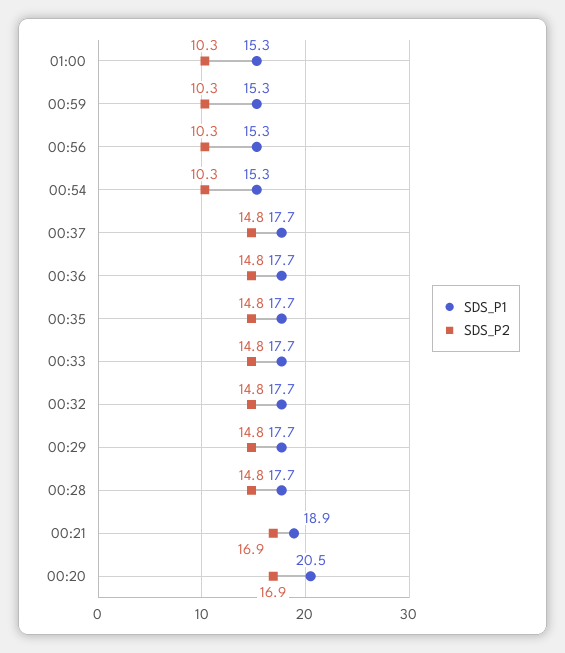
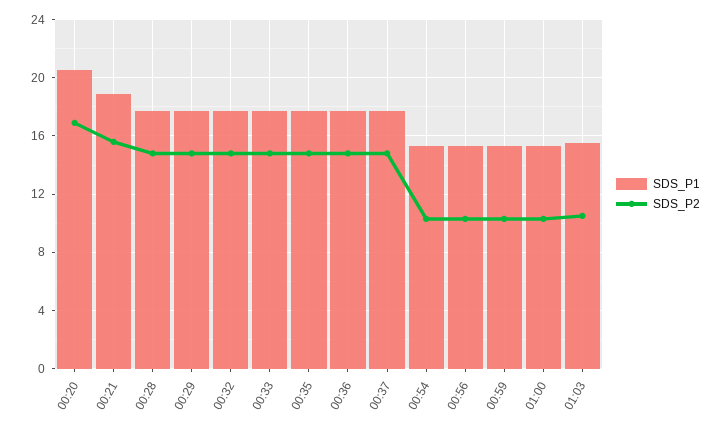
SDS_P2, 00:21: 16.9 -> 15.5
SDS_P1, 01:03: none -> 15.5
SDS_P2, 01:03: none -> 10.5

